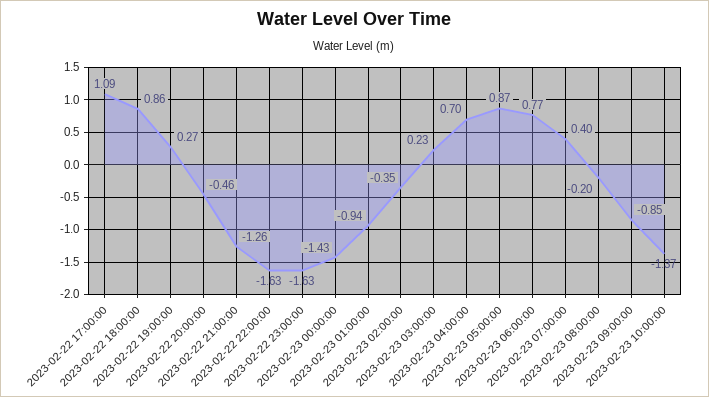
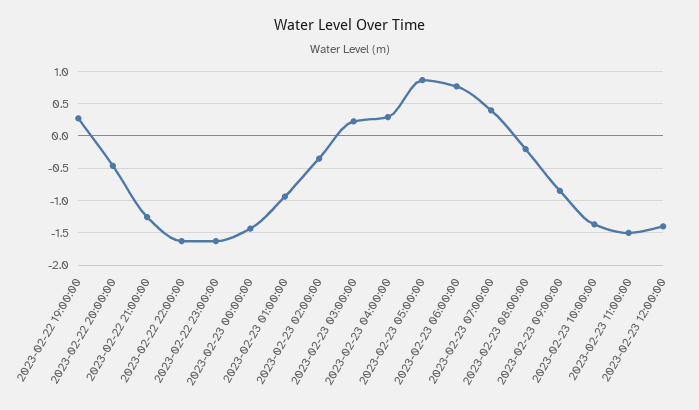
2023-02-22 17:00:00: 1.09 -> none
2023-02-22 18:00:00: 0.86 -> none
2023-02-23 04:00:00: 0.7 -> 0.3
2023-02-23 11:00:00: none -> -1.5
2023-02-23 12:00:00: none -> -1.4

